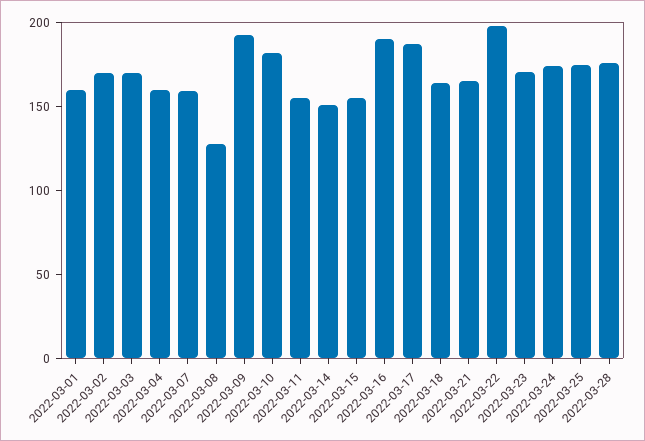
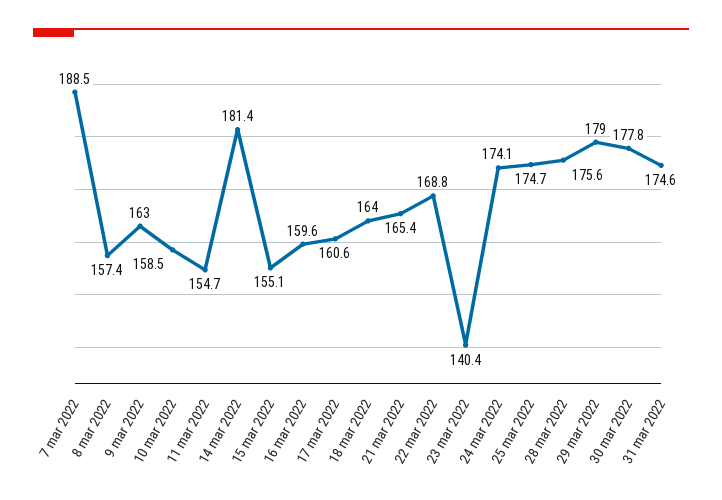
2022-03-01: 160 -> none
2022-03-02: 170 -> none
2022-03-03: 170 -> none
2022-03-04: 160 -> none
2022-03-07: 160 -> 188.5
2022-03-08: 130 -> 157.4
2022-03-09: 190 -> 163
2022-03-10: 180 -> 158.5
2022-03-14: 150 -> 181.4
2022-03-16: 190 -> 159.6
2022-03-17: 190 -> 160.6
2022-03-22: 200 -> 168.8
2022-03-23: 170 -> 140.4
29 mar 2022: none -> 179
30 mar 2022: none -> 177.8
31 mar 2022: none -> 174.6

